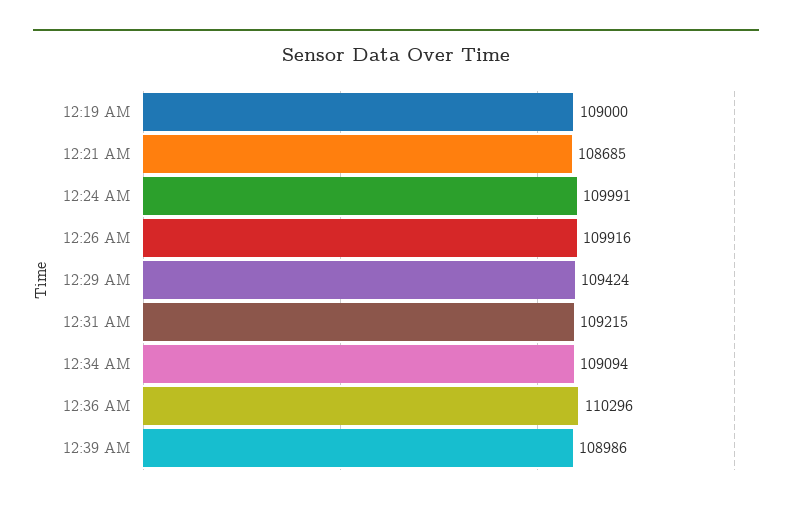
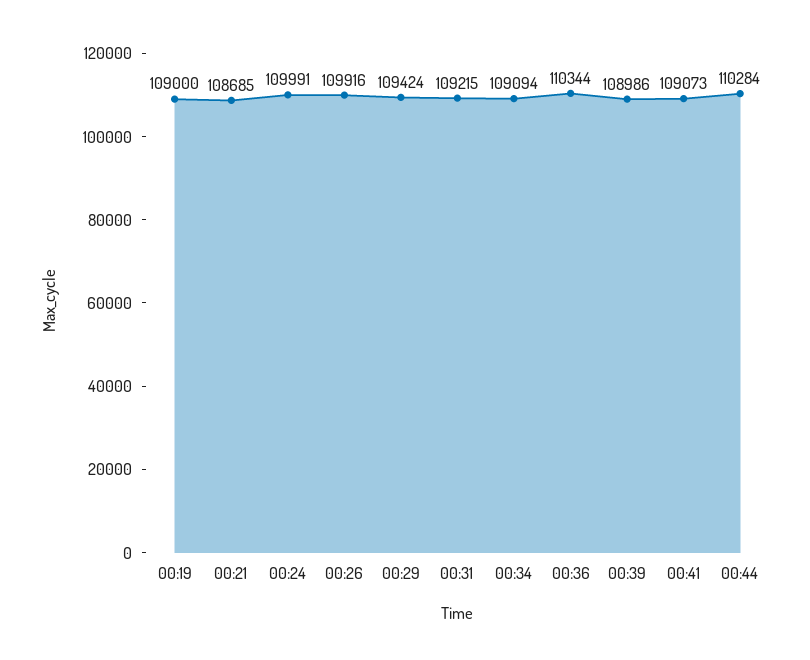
12:36 AM: 110296 -> 110344
00:41: none -> 109073
00:44: none -> 110284

